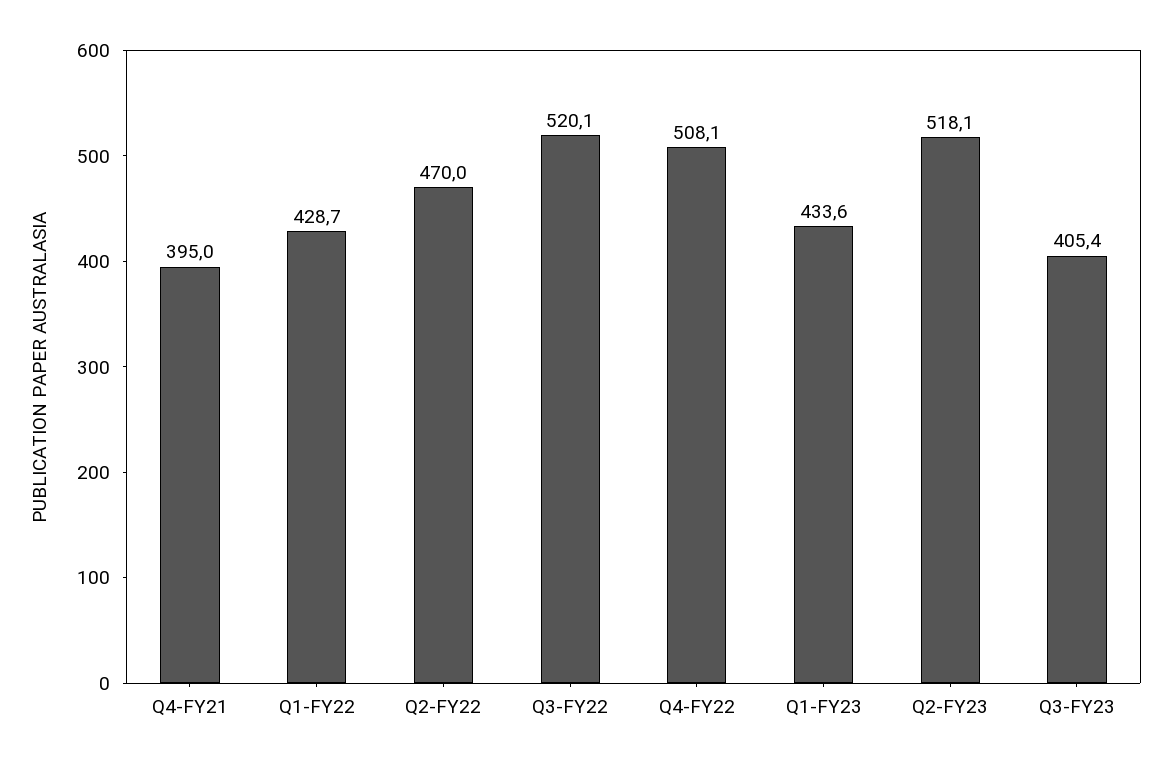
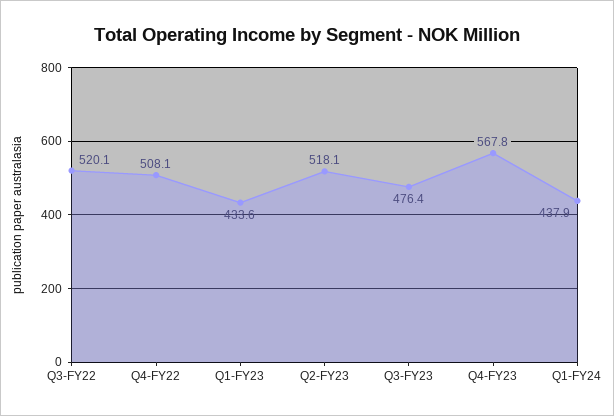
Q4-FY21: 395 -> none
Q1-FY22: 428.7 -> none
Q2-FY22: 470 -> none
Q3-FY23: 405.4 -> 476.4
Q4-FY23: none -> 567.8
Q1-FY24: none -> 437.9

